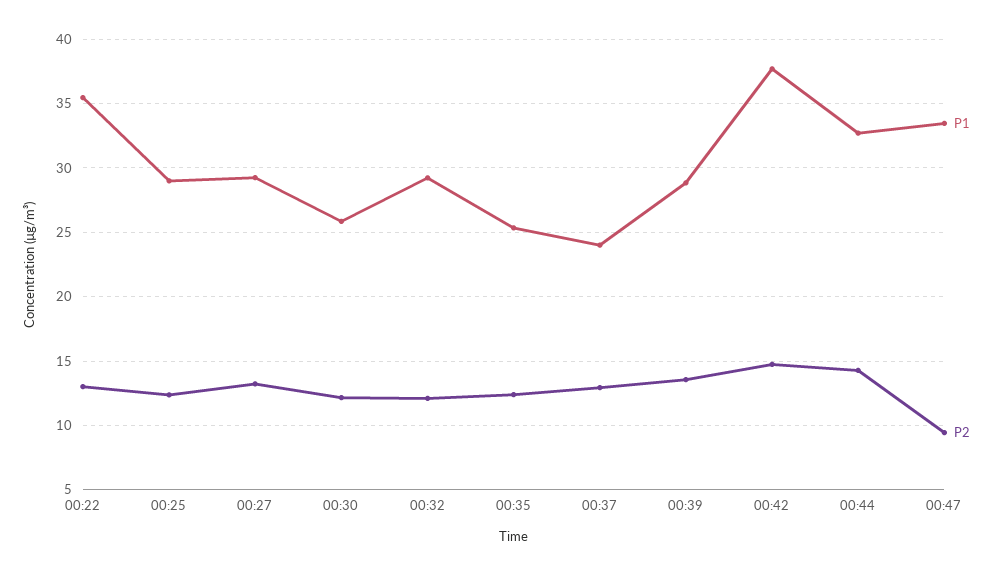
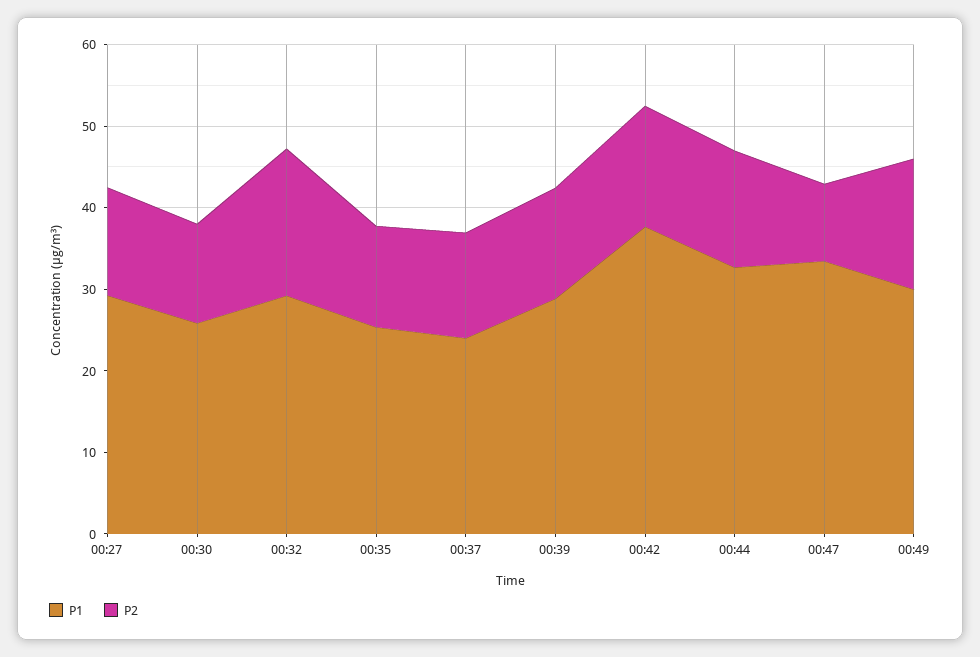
P1, 00:22: 35.5 -> none
P2, 00:22: 13 -> none
P1, 00:25: 29 -> none
P2, 00:25: 12.5 -> none
P2, 00:32: 12 -> 18
P1, 00:49: none -> 30
P2, 00:49: none -> 16

